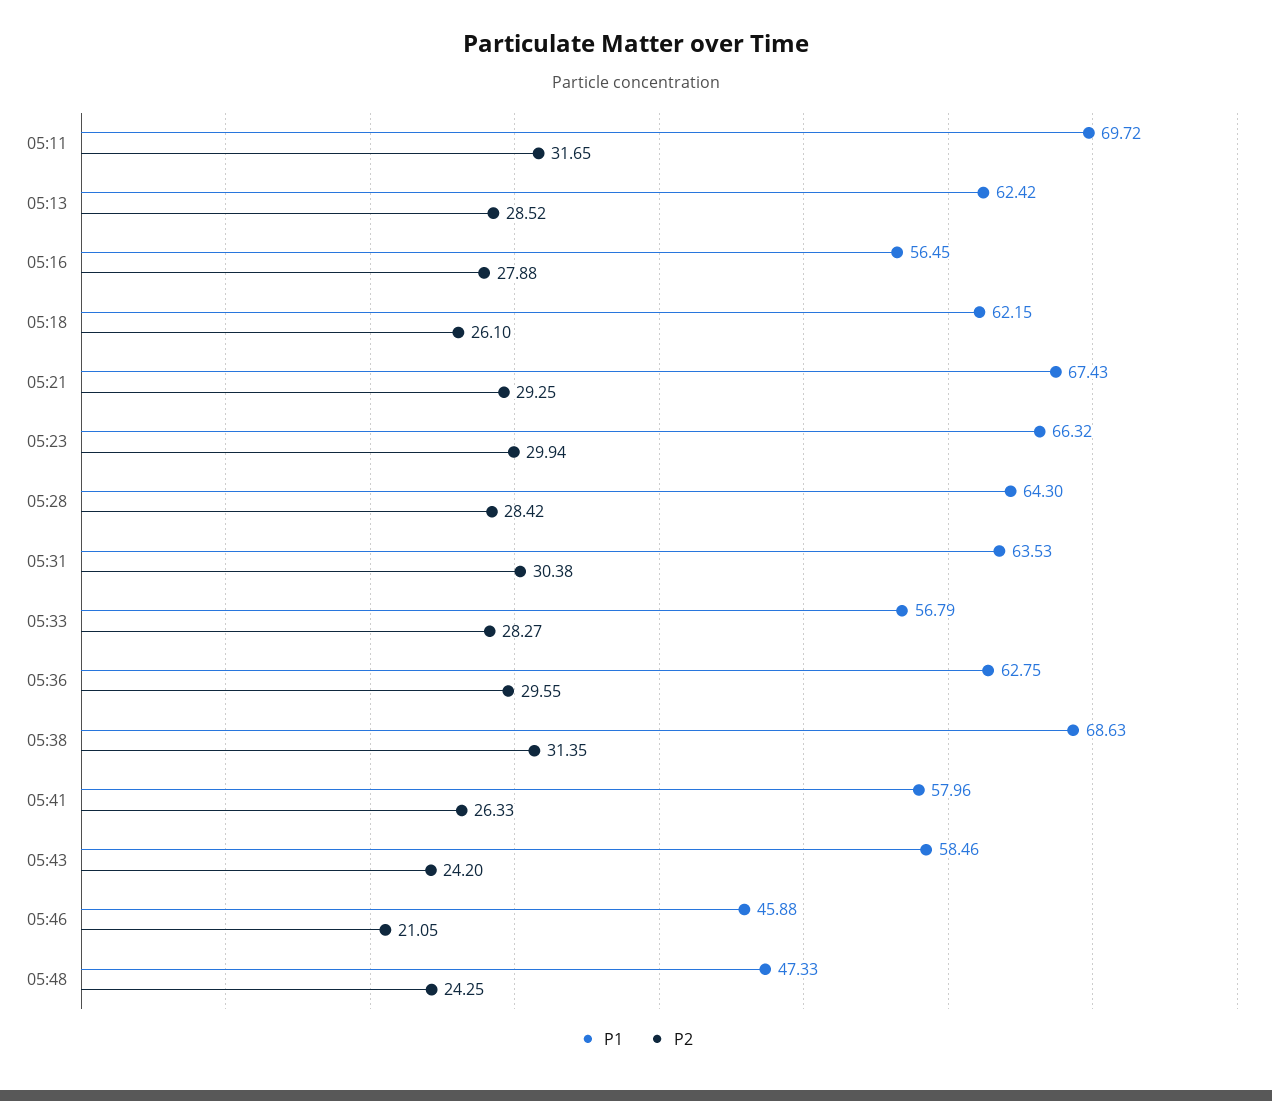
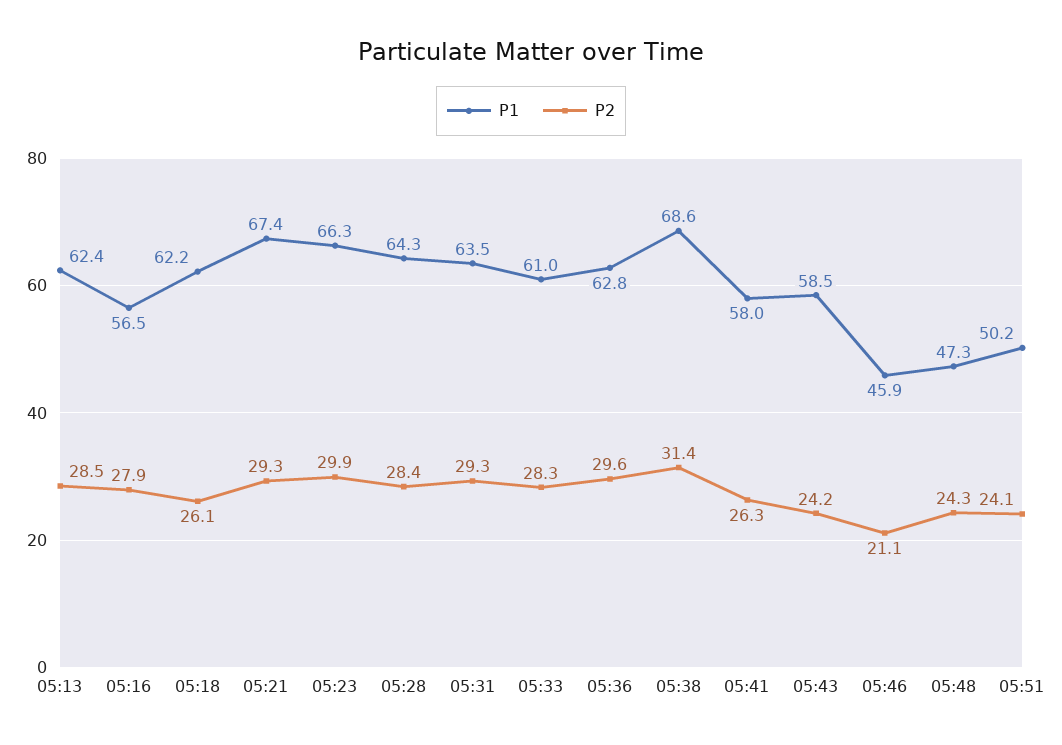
P1, 05:11: 69.72 -> none
P2, 05:11: 31.65 -> none
P2, 05:31: 30.38 -> 29.3
P1, 05:33: 56.79 -> 61
P1, 05:51: none -> 50.2
P2, 05:51: none -> 24.1

